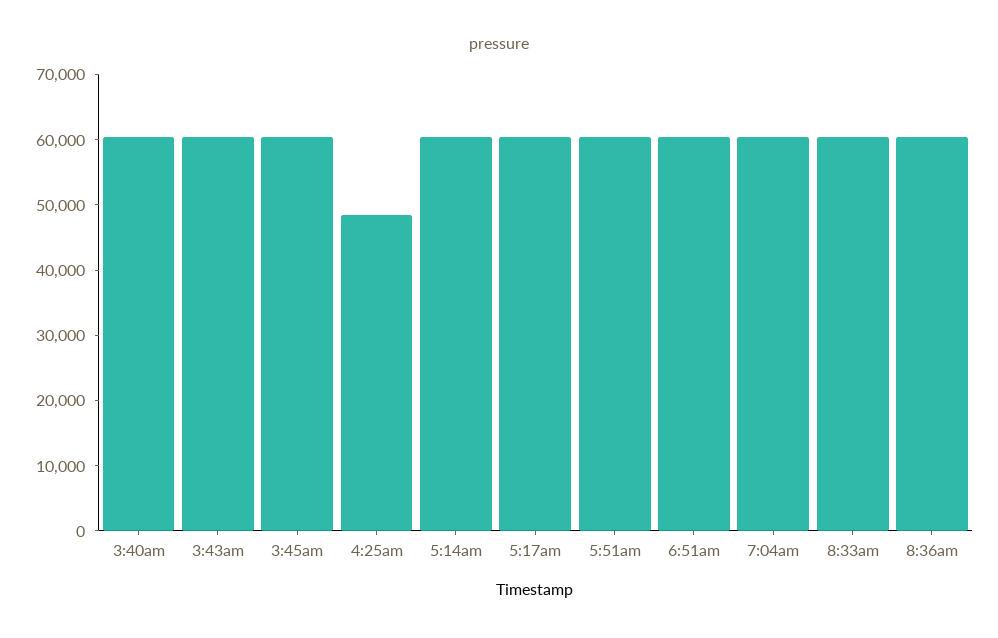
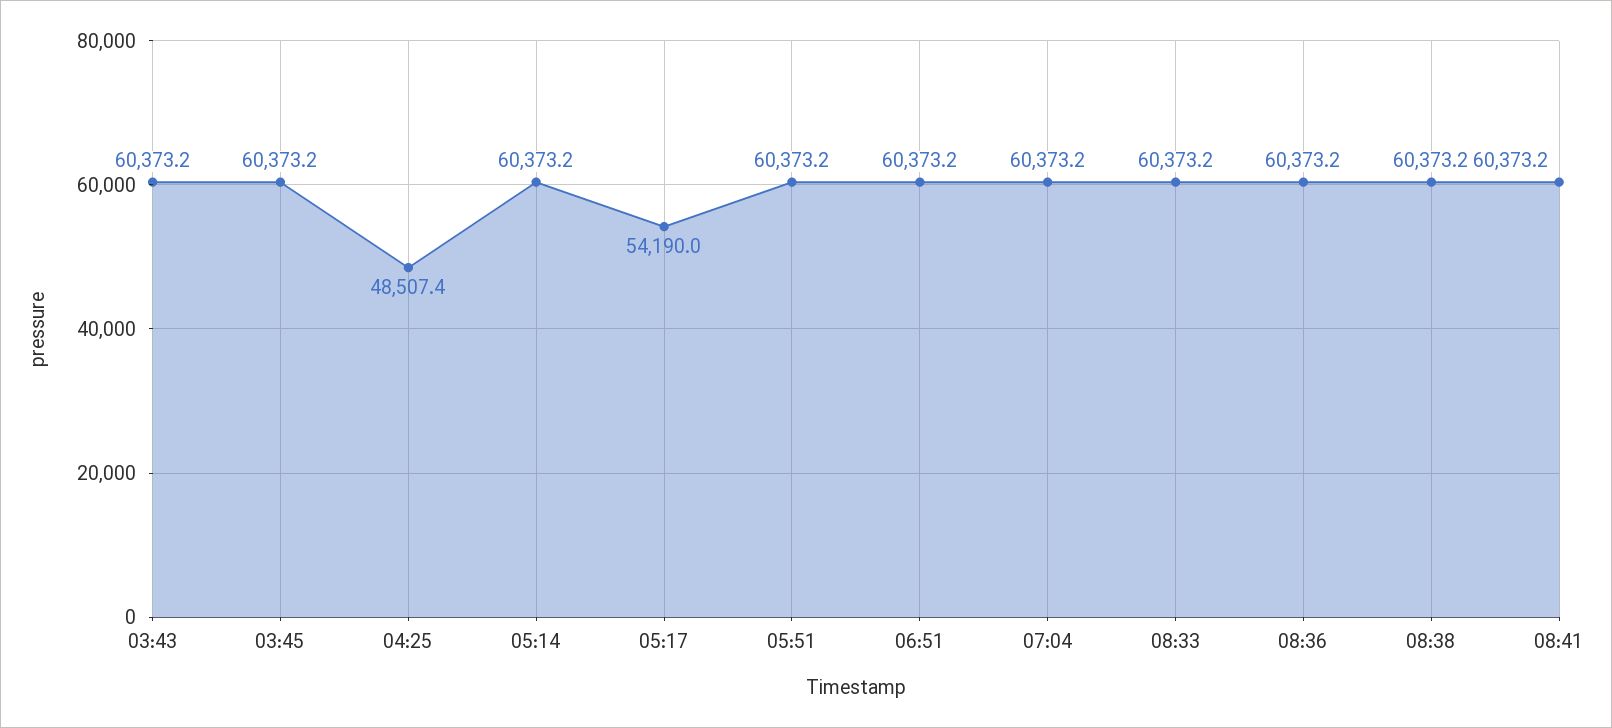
3:40am: 60000 -> none
5:17am: 60000 -> 54190
08:38: none -> 60373.2
08:41: none -> 60373.2

